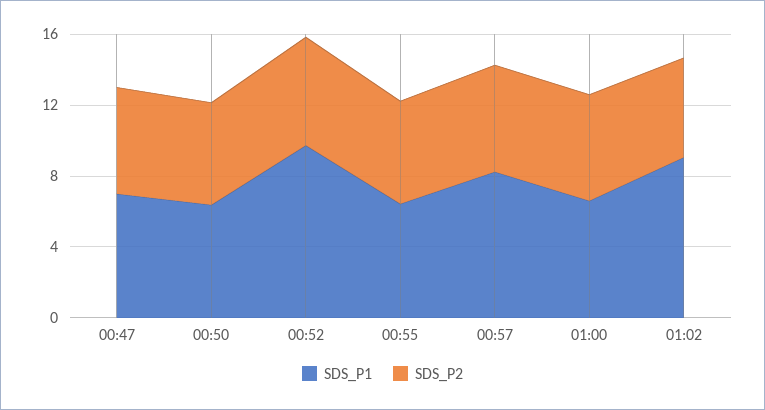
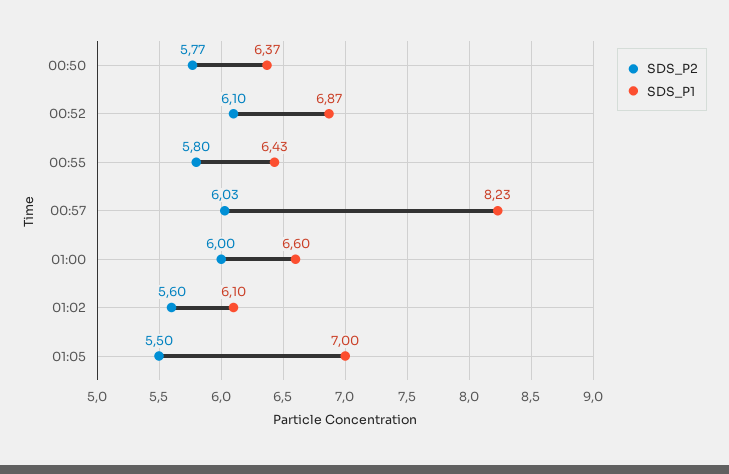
SDS_P1, 00:47: 7 -> none
SDS_P2, 00:47: 6 -> none
SDS_P1, 00:52: 10 -> 6.87
SDS_P1, 01:02: 9 -> 6.1
SDS_P2, 01:05: none -> 5.5
SDS_P1, 01:05: none -> 7

